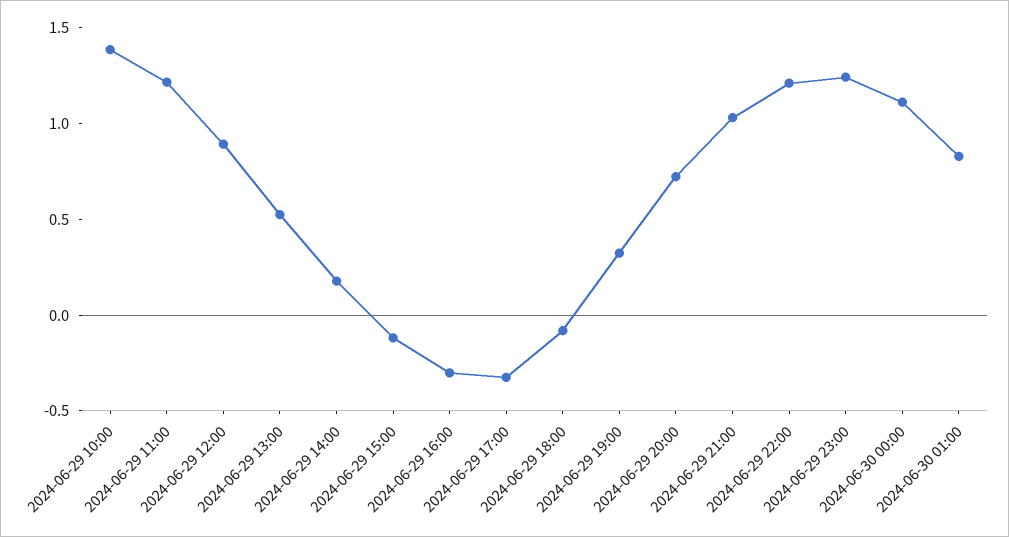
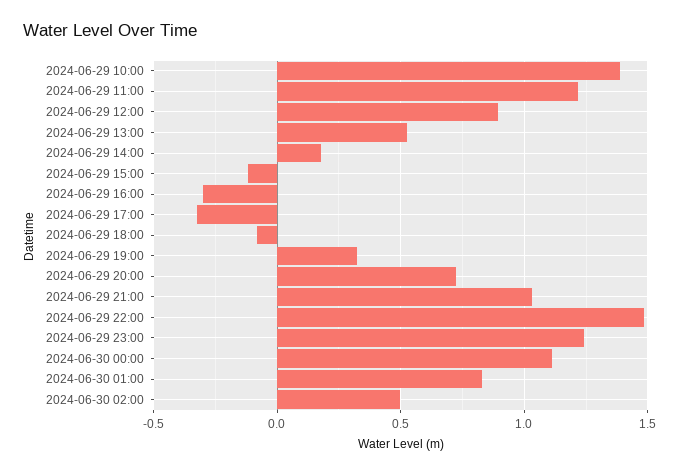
2024-06-29 22:00: 1.2 -> 1.5
2024-06-30 02:00: none -> 0.5

